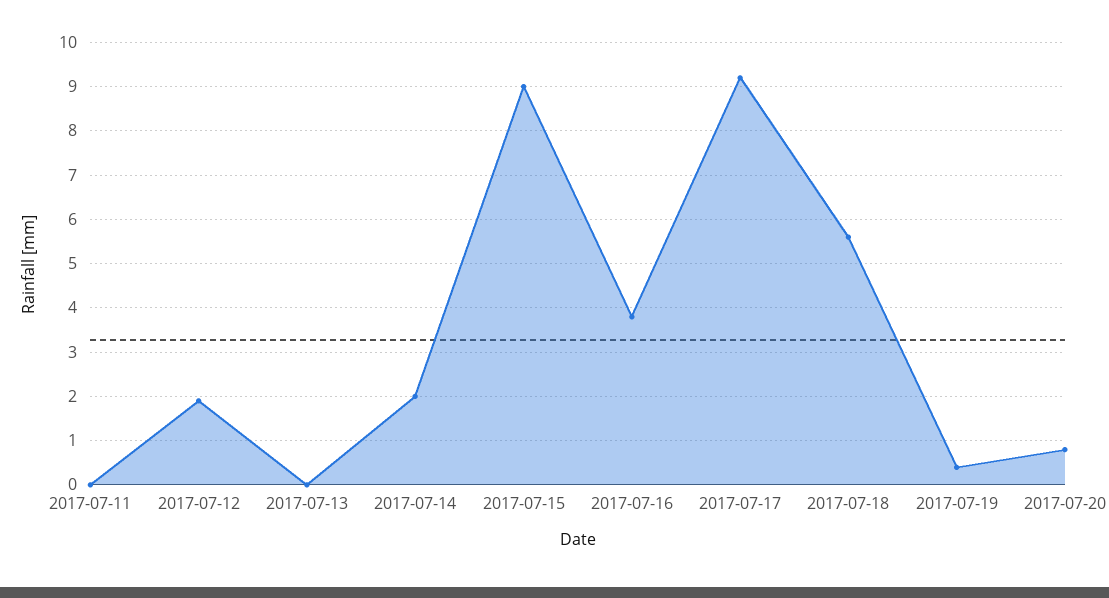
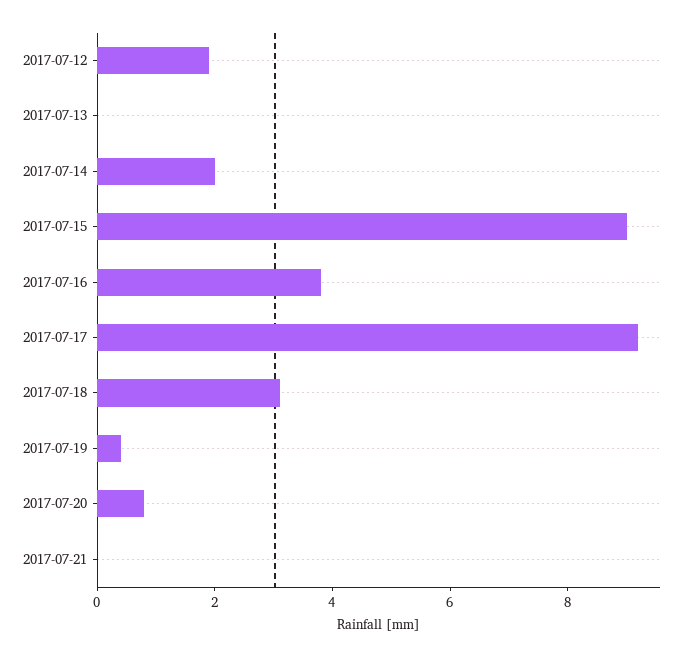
2017-07-11: 0 -> none
2017-07-18: 5.5 -> 3
2017-07-21: none -> 0

